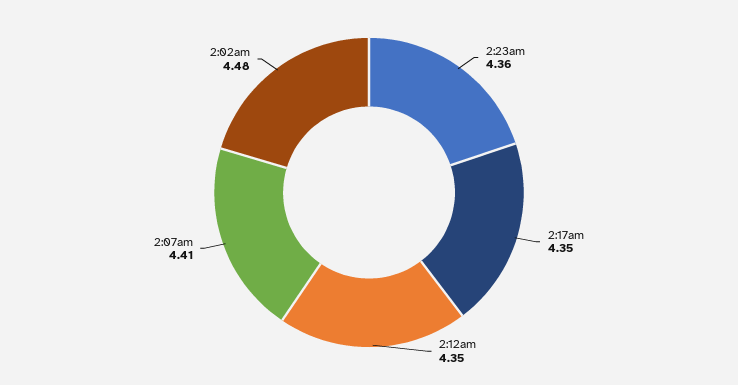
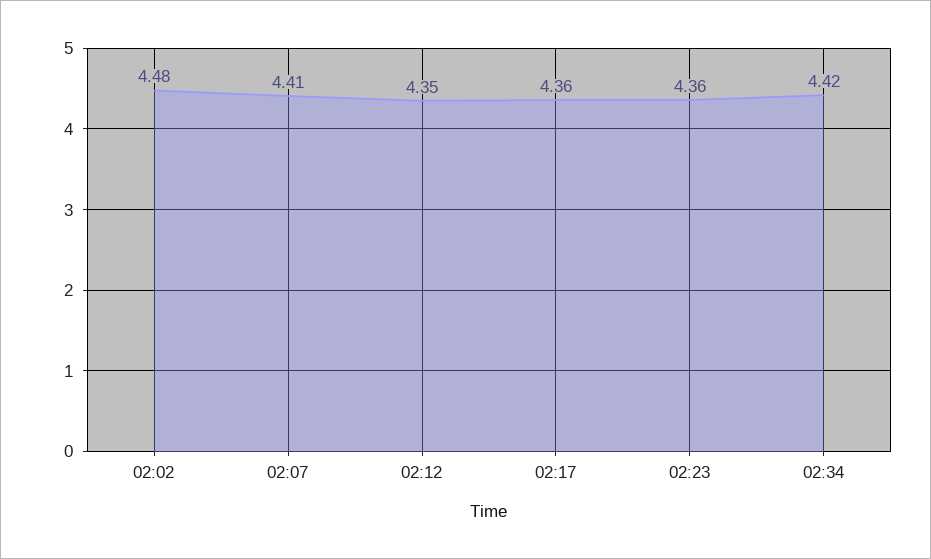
2:17am: 4.35 -> 4.36
02:34: none -> 4.42

